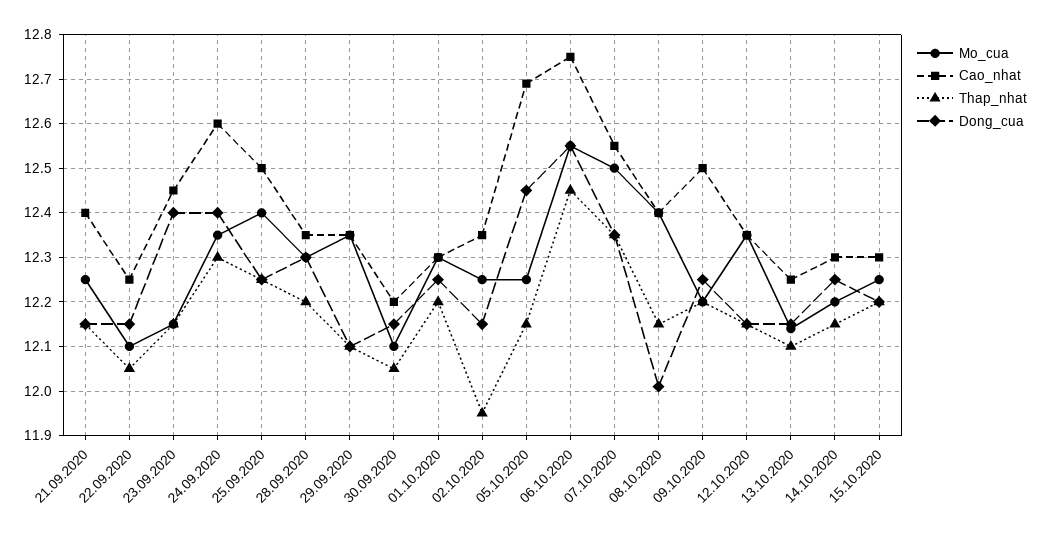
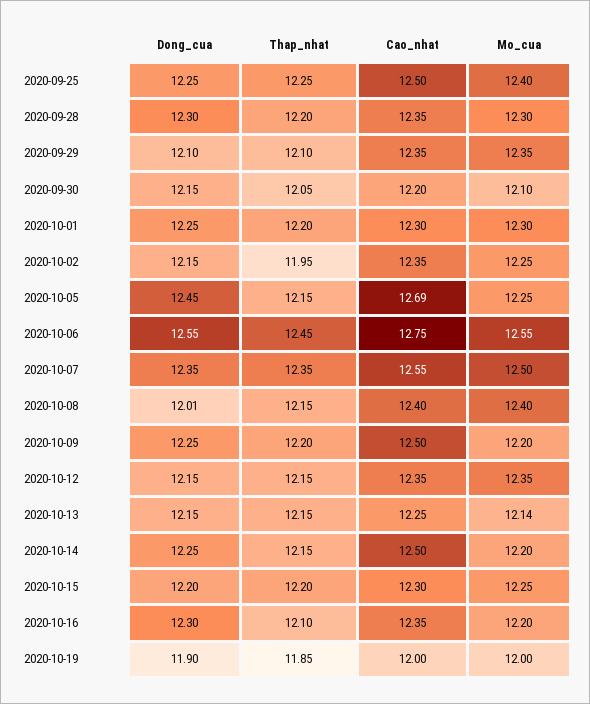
Mo_cua, 21.09.2020: 12.25 -> none
Cao_nhat, 21.09.2020: 12.4 -> none
Thap_nhat, 21.09.2020: 12.15 -> none
Dong_cua, 21.09.2020: 12.15 -> none
Mo_cua, 22.09.2020: 12.1 -> none
Cao_nhat, 22.09.2020: 12.25 -> none
Thap_nhat, 22.09.2020: 12.05 -> none
Dong_cua, 22.09.2020: 12.15 -> none
Mo_cua, 23.09.2020: 12.15 -> none
Cao_nhat, 23.09.2020: 12.45 -> none
Thap_nhat, 23.09.2020: 12.15 -> none
Dong_cua, 23.09.2020: 12.4 -> none
Mo_cua, 24.09.2020: 12.35 -> none
Cao_nhat, 24.09.2020: 12.6 -> none
Thap_nhat, 24.09.2020: 12.3 -> none
Dong_cua, 24.09.2020: 12.4 -> none
Thap_nhat, 13.10.2020: 12.1 -> 12.15
Cao_nhat, 14.10.2020: 12.3 -> 12.5
Dong_cua, 2020-10-16: none -> 12.3
Thap_nhat, 2020-10-16: none -> 12.1
Cao_nhat, 2020-10-16: none -> 12.35
Mo_cua, 2020-10-16: none -> 12.2
Dong_cua, 2020-10-19: none -> 11.9
Thap_nhat, 2020-10-19: none -> 11.85
Cao_nhat, 2020-10-19: none -> 12
Mo_cua, 2020-10-19: none -> 12

